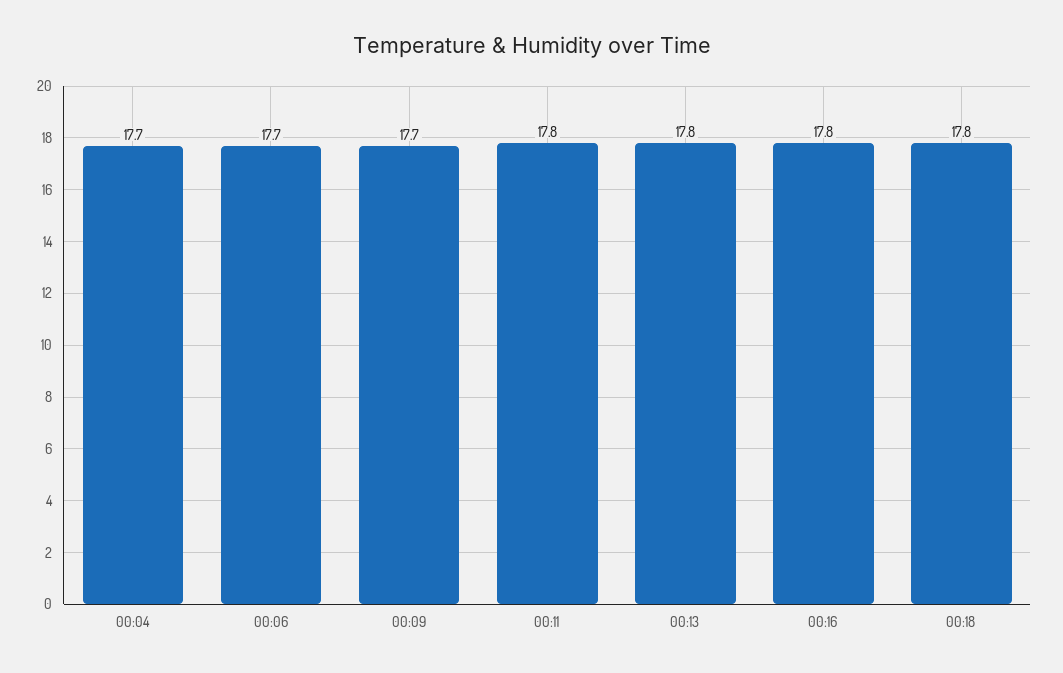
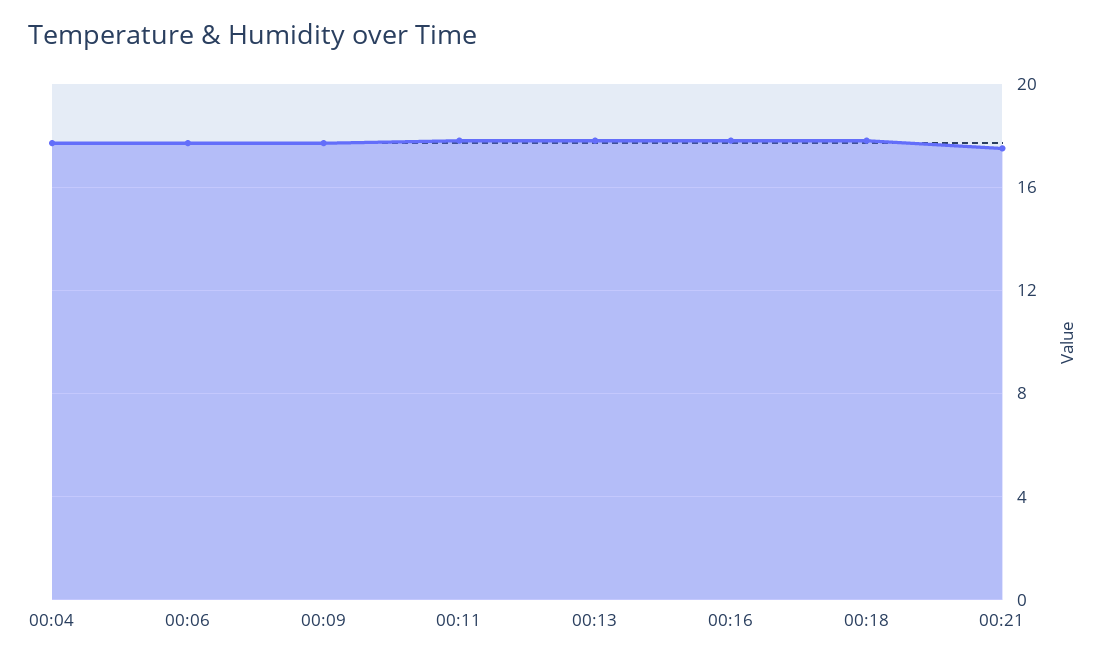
00:21: none -> 17.5

